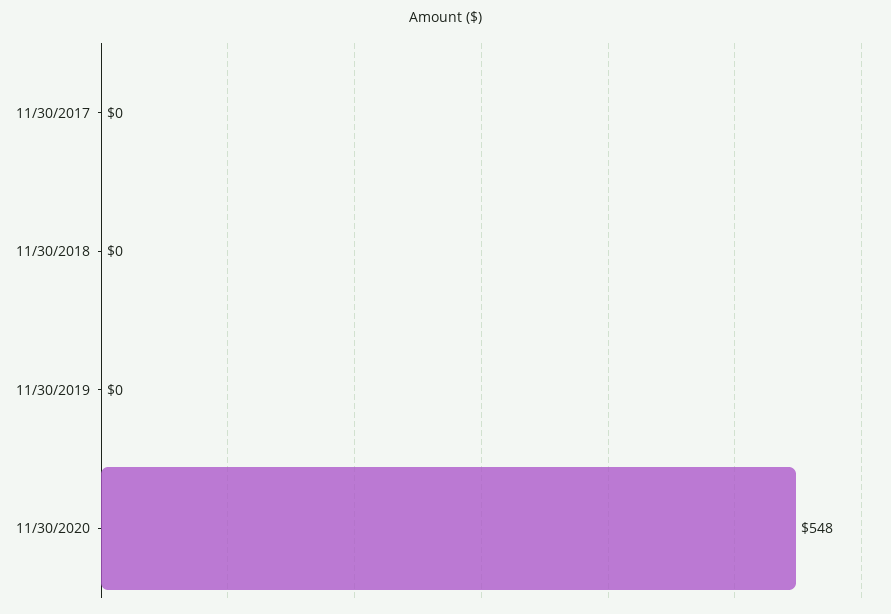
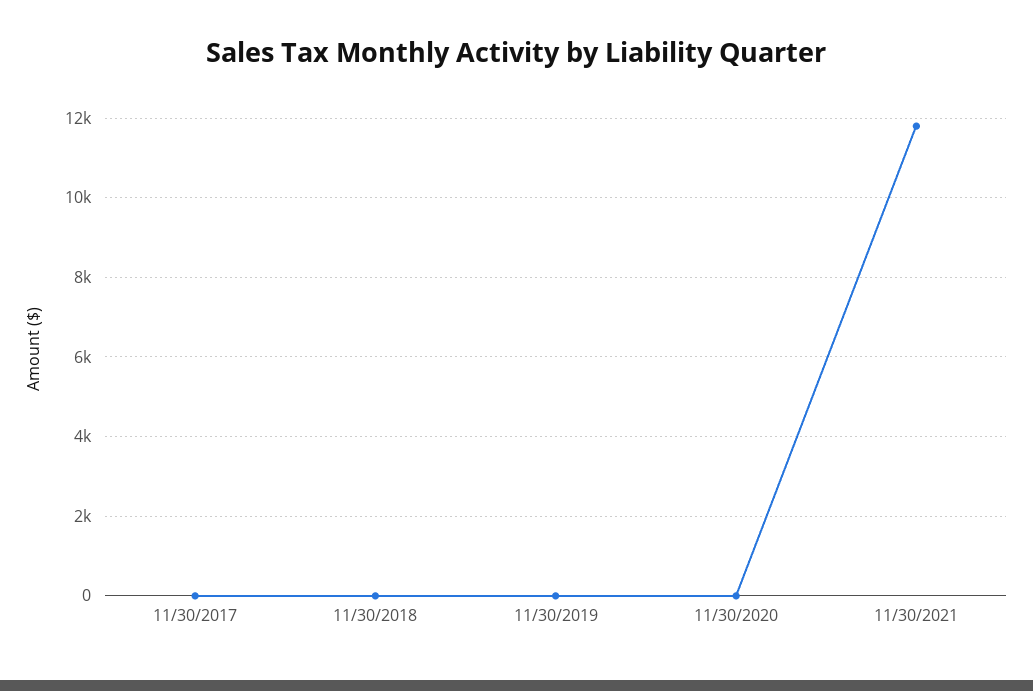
11/30/2020: 548 -> 0
11/30/2021: none -> 11800

